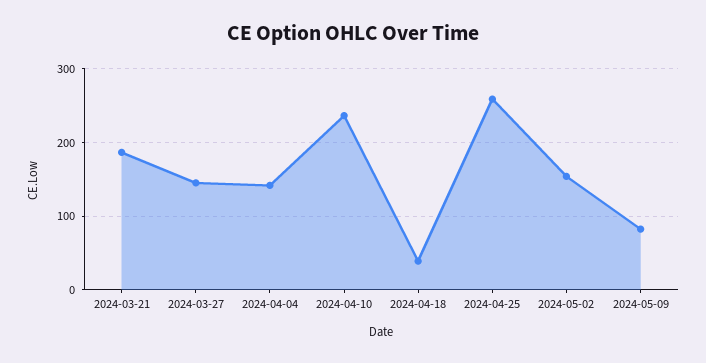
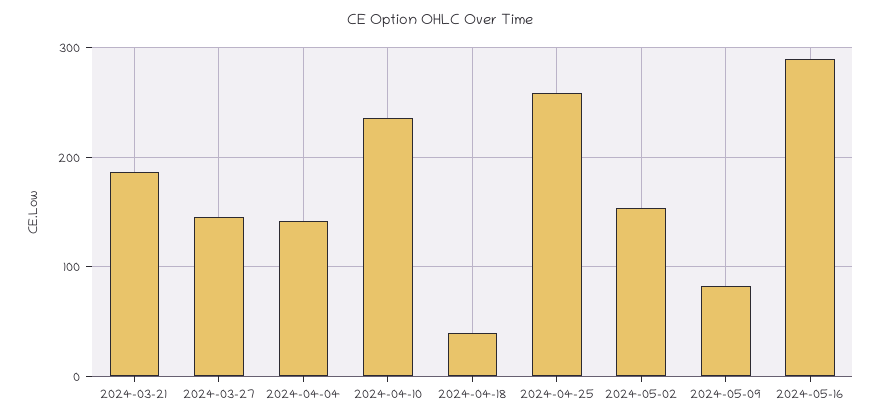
2024-05-16: none -> 290

